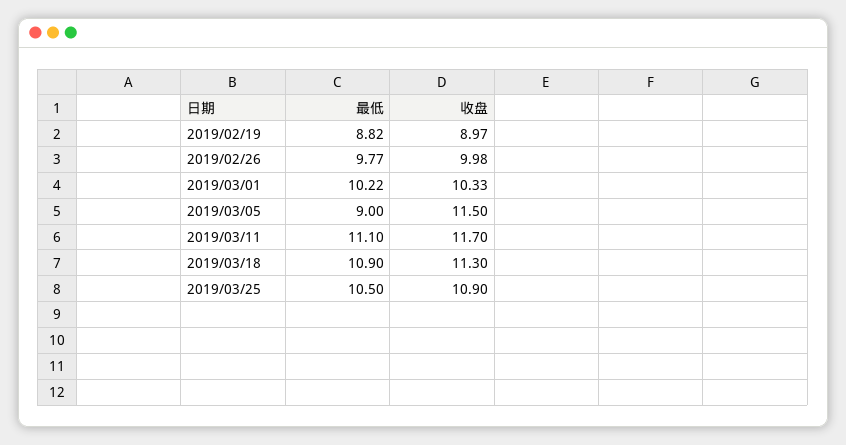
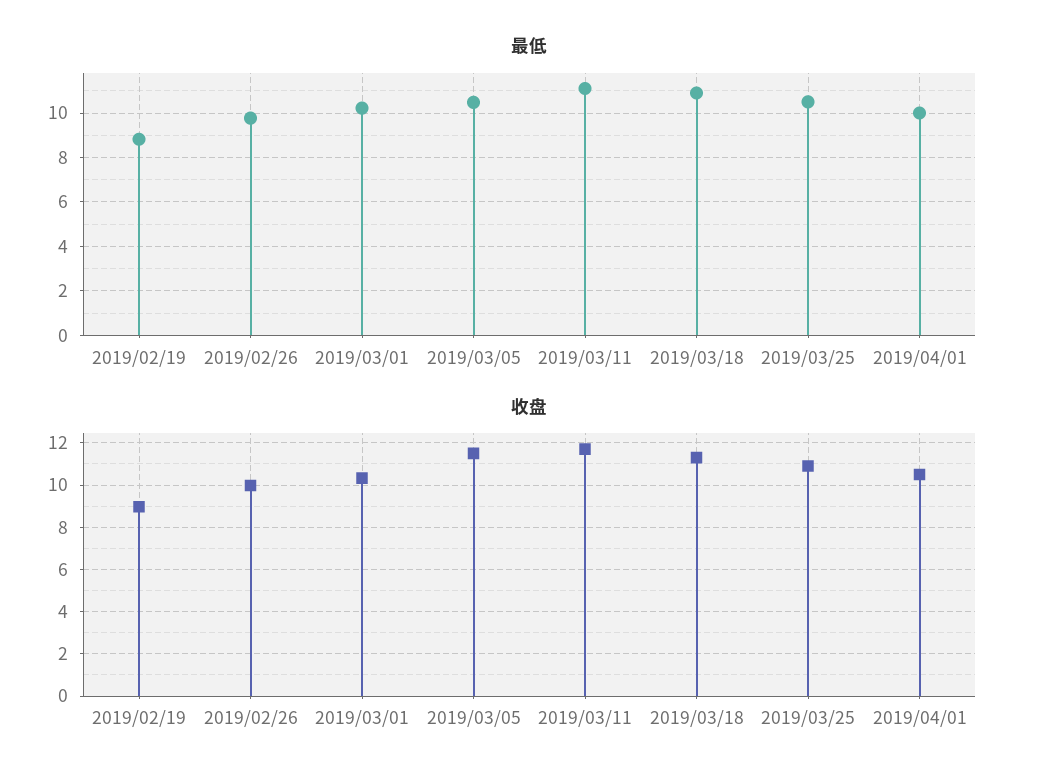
最低, 2019/03/05: 9 -> 10.5
最低, 2019/04/01: none -> 10
收盘, 2019/04/01: none -> 10.5

